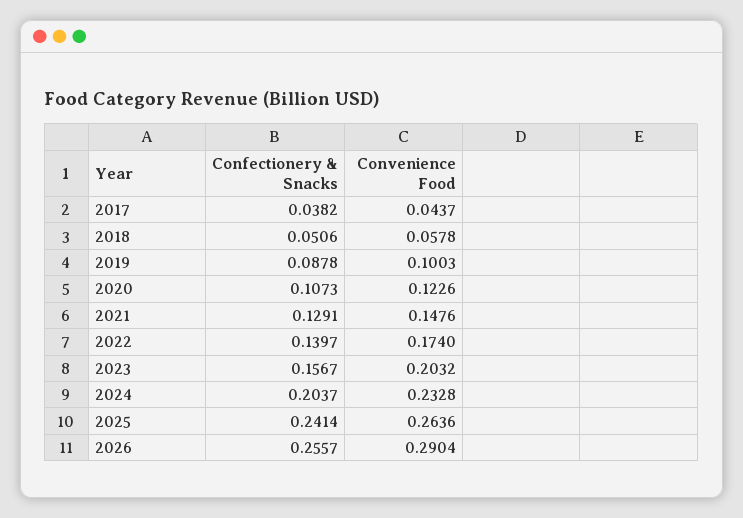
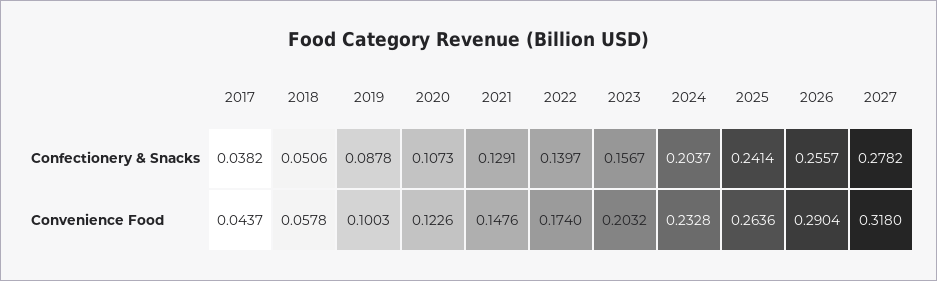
Confectionery & Snacks, 2027: none -> 0.2782
Convenience Food, 2027: none -> 0.318

